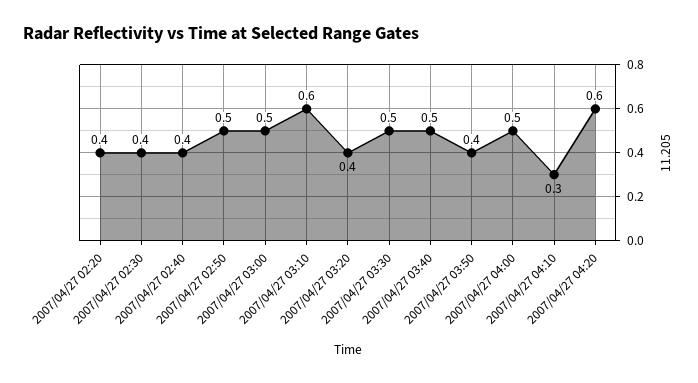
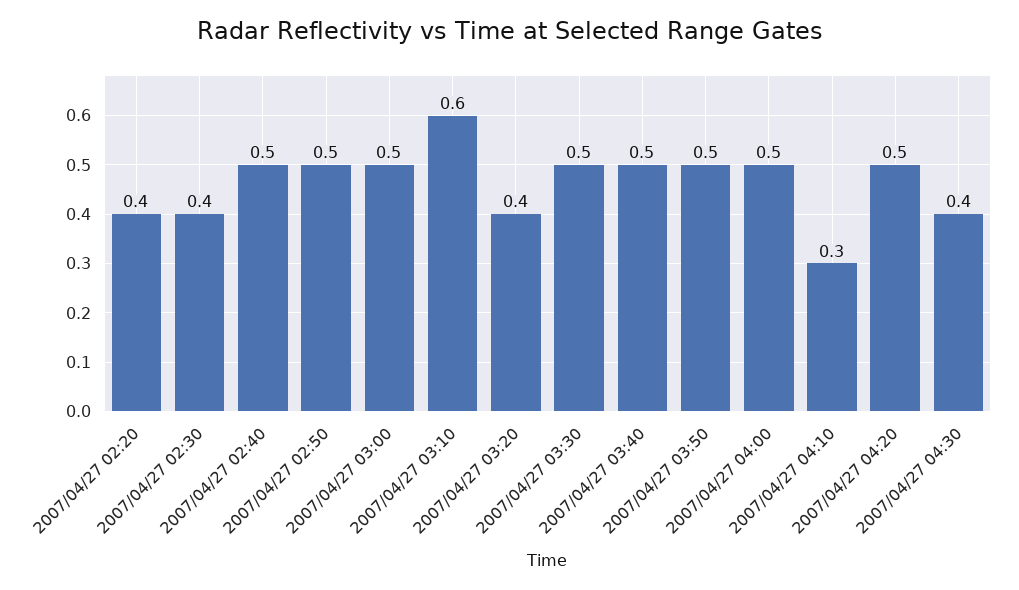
2007/04/27 02:40: 0.4 -> 0.5
2007/04/27 03:50: 0.4 -> 0.5
2007/04/27 04:20: 0.6 -> 0.5
2007/04/27 04:30: none -> 0.4

